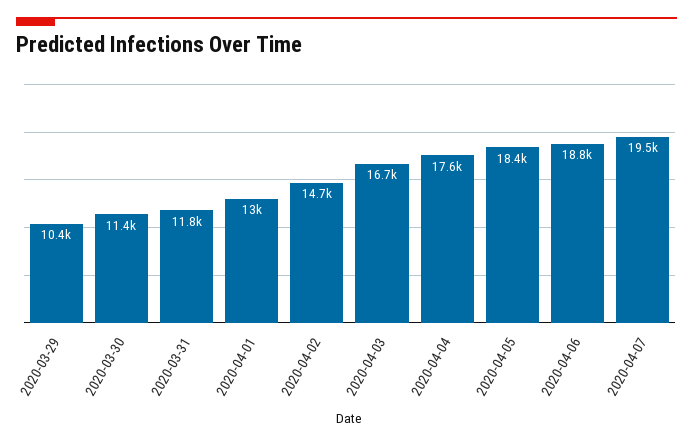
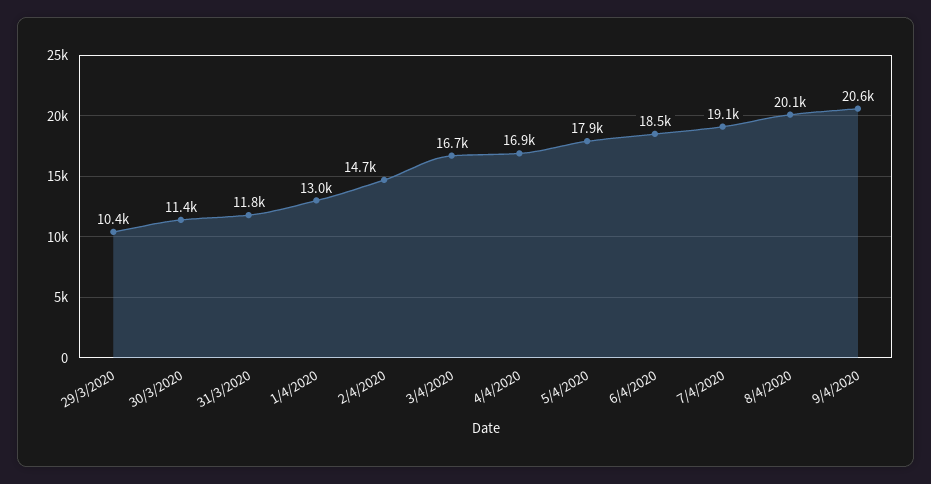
2020-04-04: 17600 -> 16900
2020-04-05: 18400 -> 17900
2020-04-06: 18800 -> 18500
2020-04-07: 19500 -> 19100
8/4/2020: none -> 20100
9/4/2020: none -> 20600

